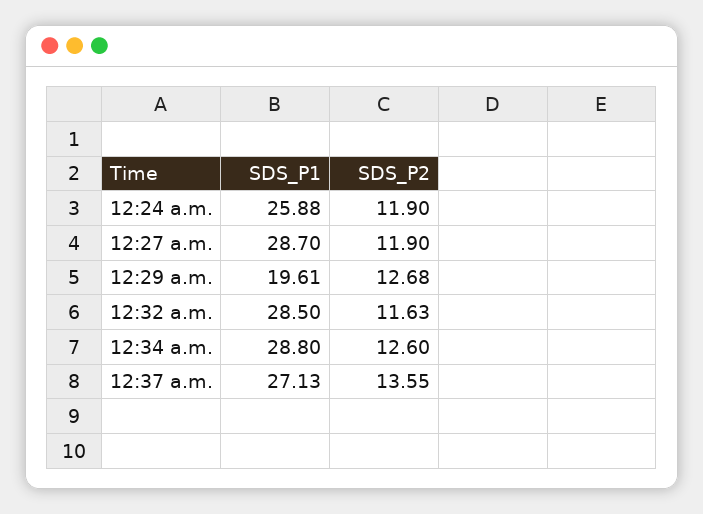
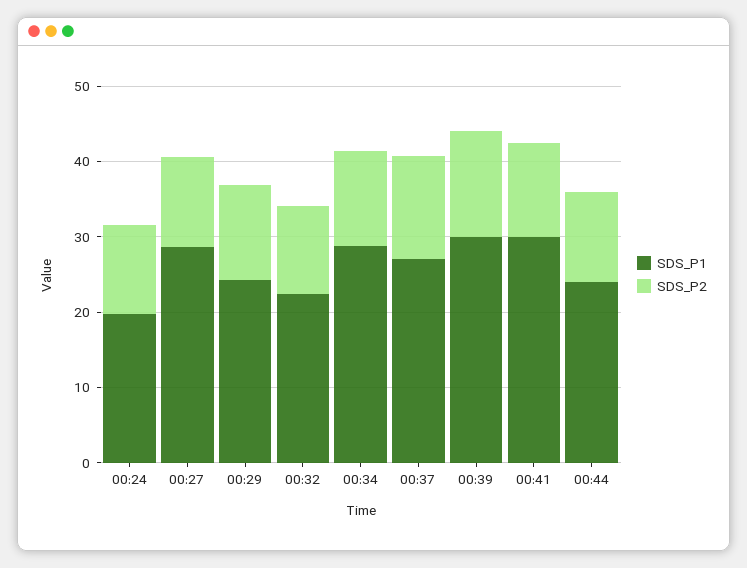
SDS_P1, 12:24 a.m.: 25.88 -> 20
SDS_P1, 12:29 a.m.: 19.61 -> 24
SDS_P1, 12:32 a.m.: 28.5 -> 22
SDS_P1, 00:39: none -> 30
SDS_P2, 00:39: none -> 14
SDS_P1, 00:41: none -> 30
SDS_P2, 00:41: none -> 12
SDS_P1, 00:44: none -> 24
SDS_P2, 00:44: none -> 12

